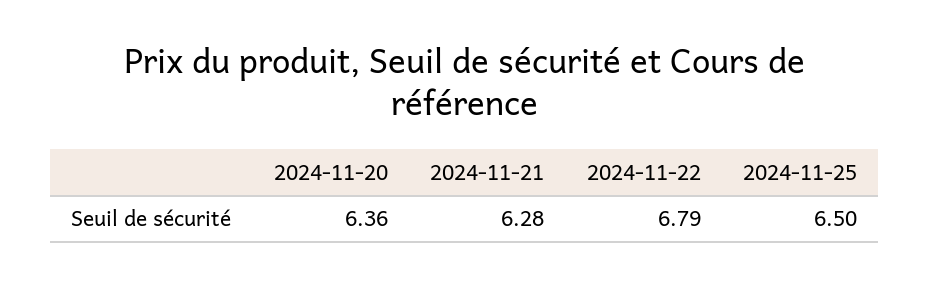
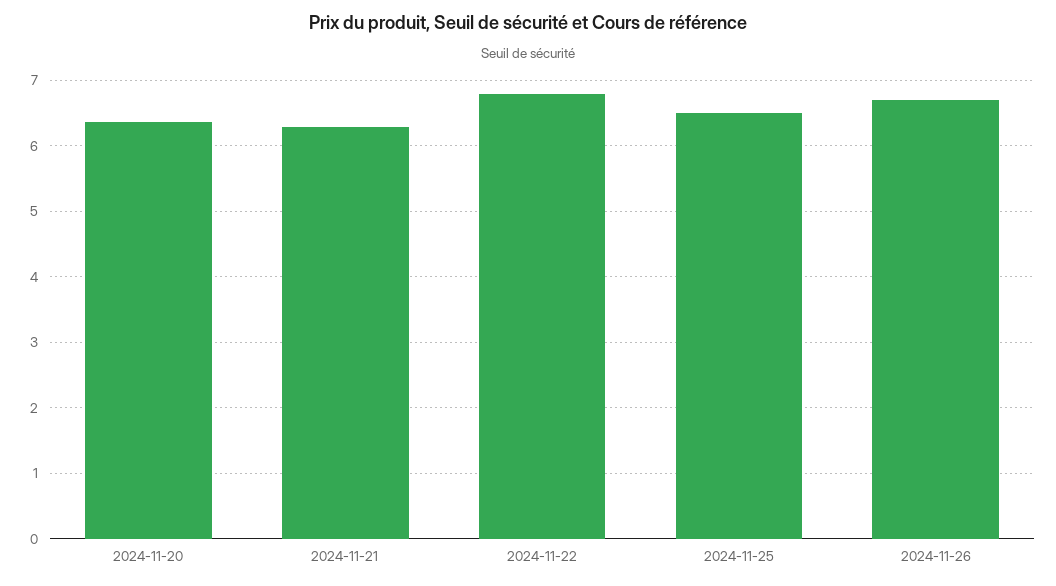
2024-11-26: none -> 6.7

